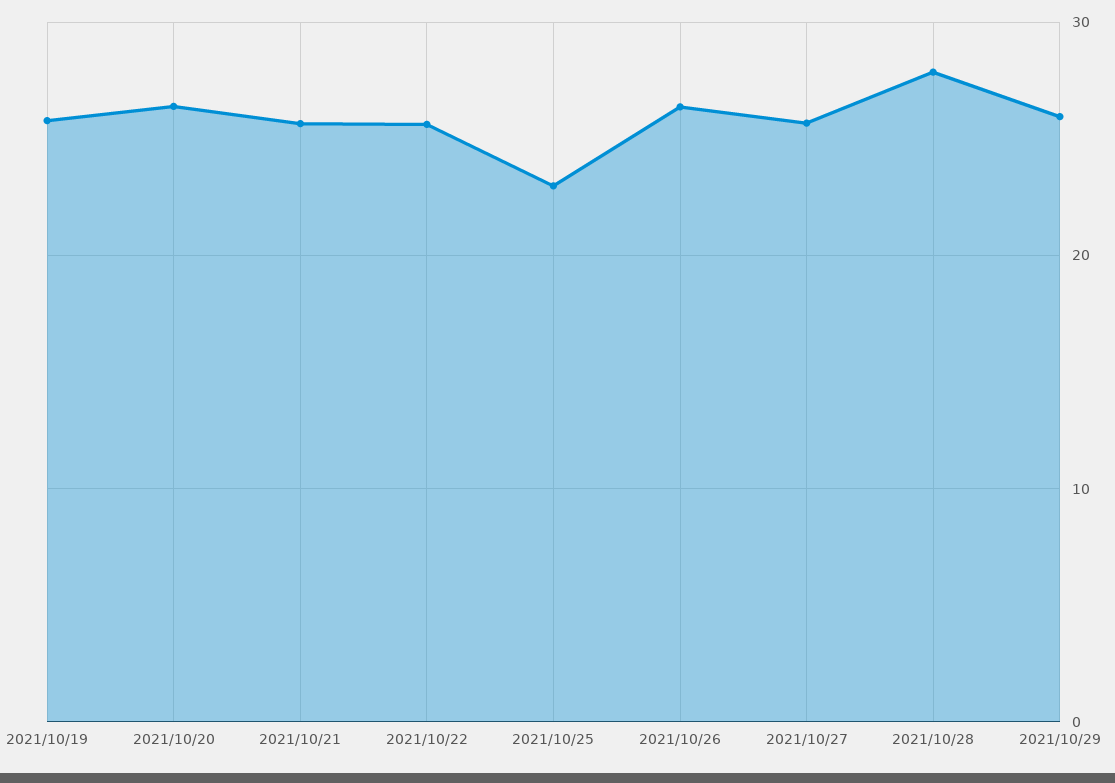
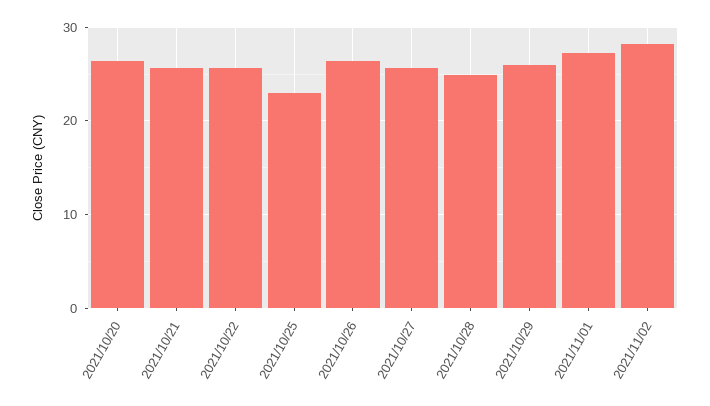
2021/10/19: 26 -> none
2021/10/28: 28 -> 25
2021/11/01: none -> 27
2021/11/02: none -> 28

